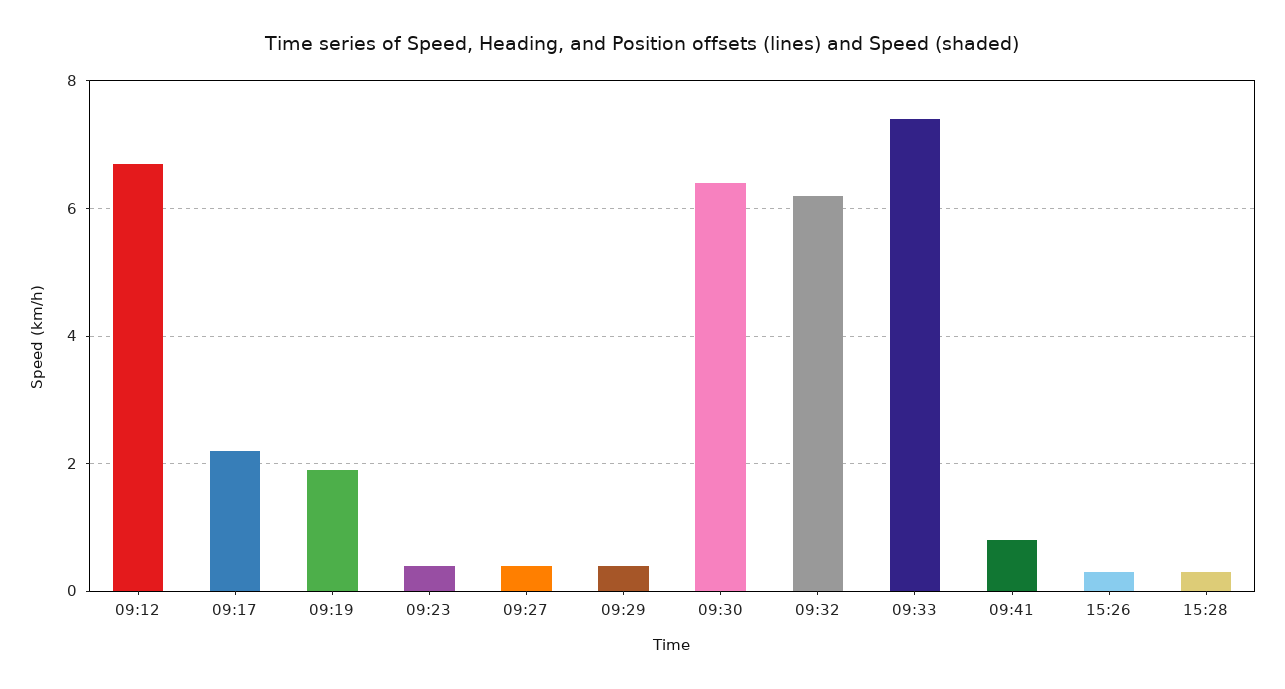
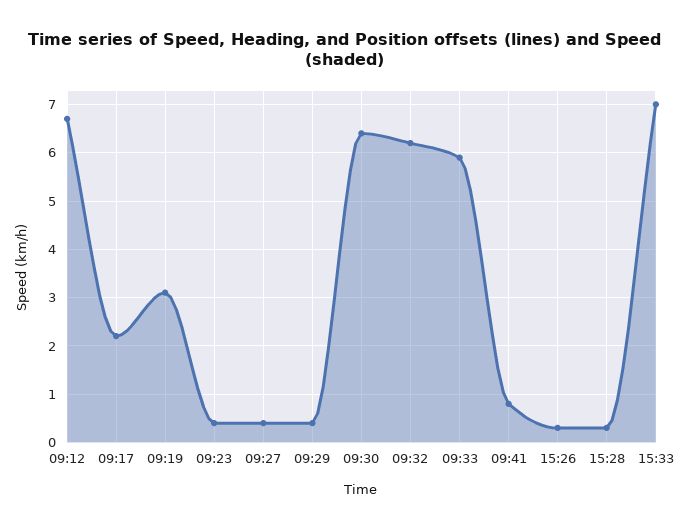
09:19: 2 -> 3
09:33: 7.5 -> 6
15:33: none -> 7

